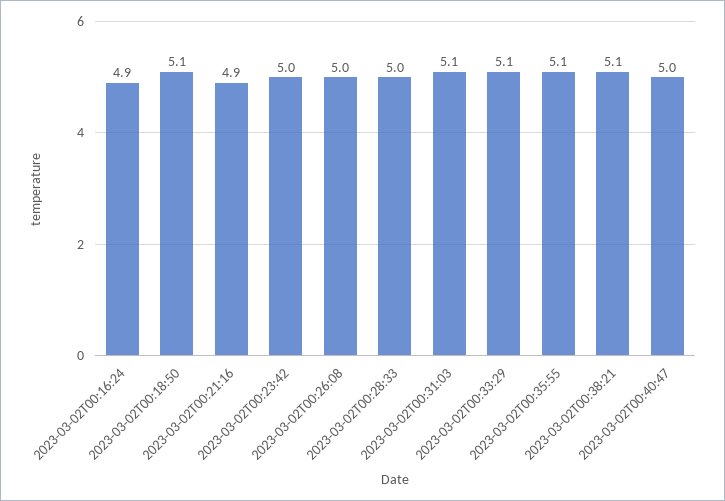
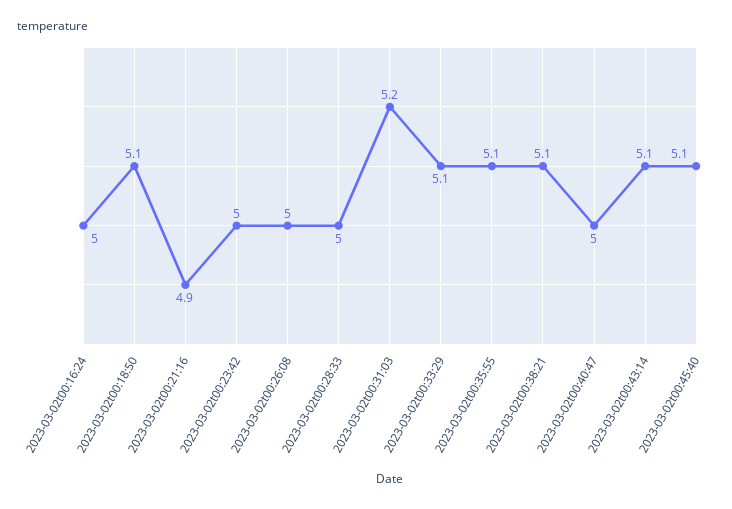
2023-03-02T00:16:24: 4.9 -> 5
2023-03-02T00:31:03: 5.1 -> 5.2
2023-03-02t00:43:14: none -> 5.1
2023-03-02t00:45:40: none -> 5.1

